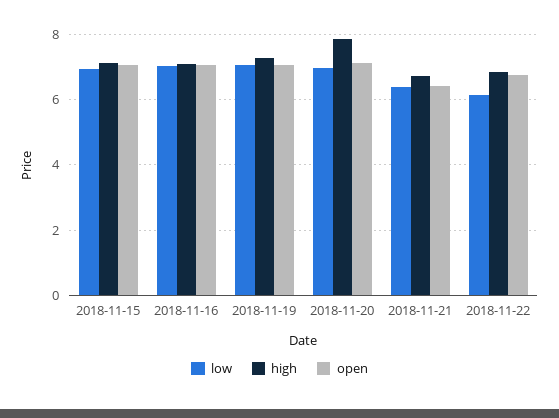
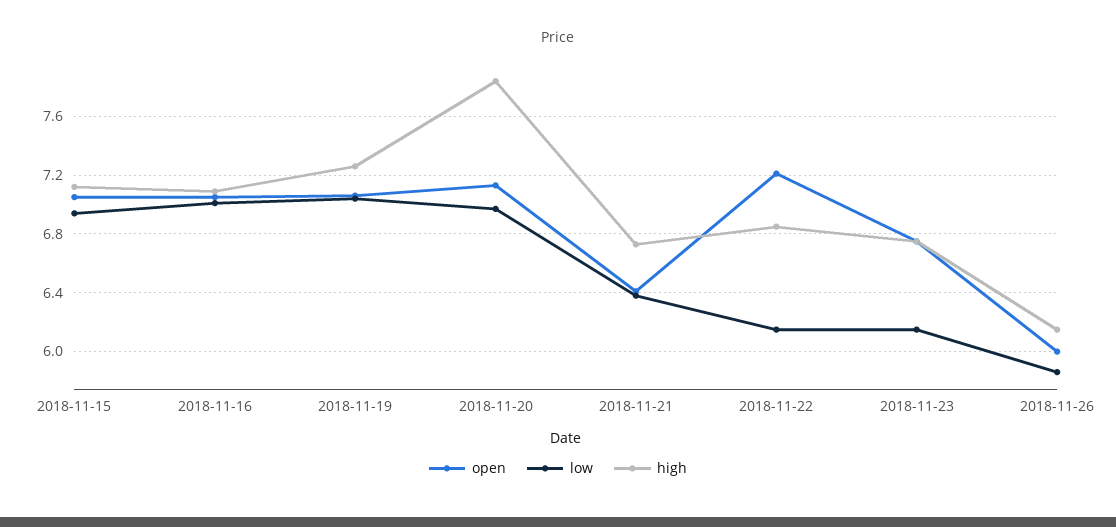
open, 2018-11-22: 6.8 -> 7.2
open, 2018-11-23: none -> 6.75
low, 2018-11-23: none -> 6.15
high, 2018-11-23: none -> 6.75
open, 2018-11-26: none -> 6
low, 2018-11-26: none -> 5.85
high, 2018-11-26: none -> 6.15

